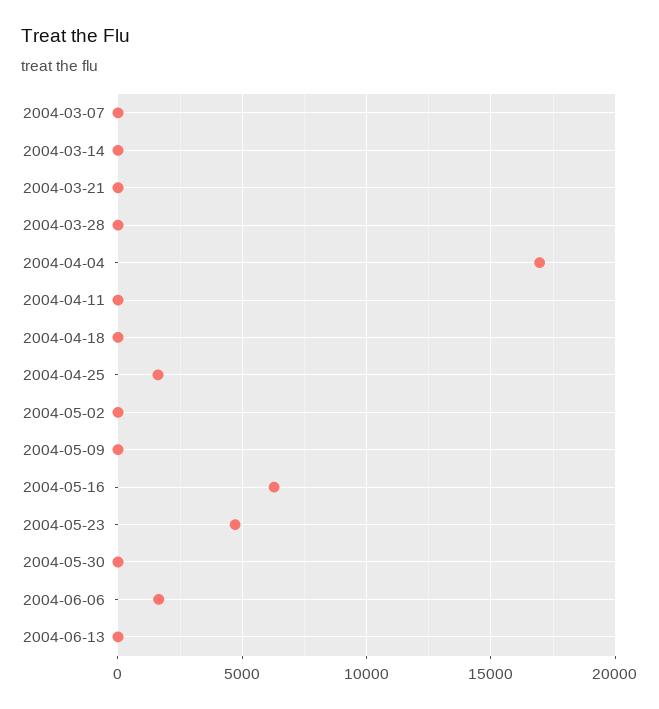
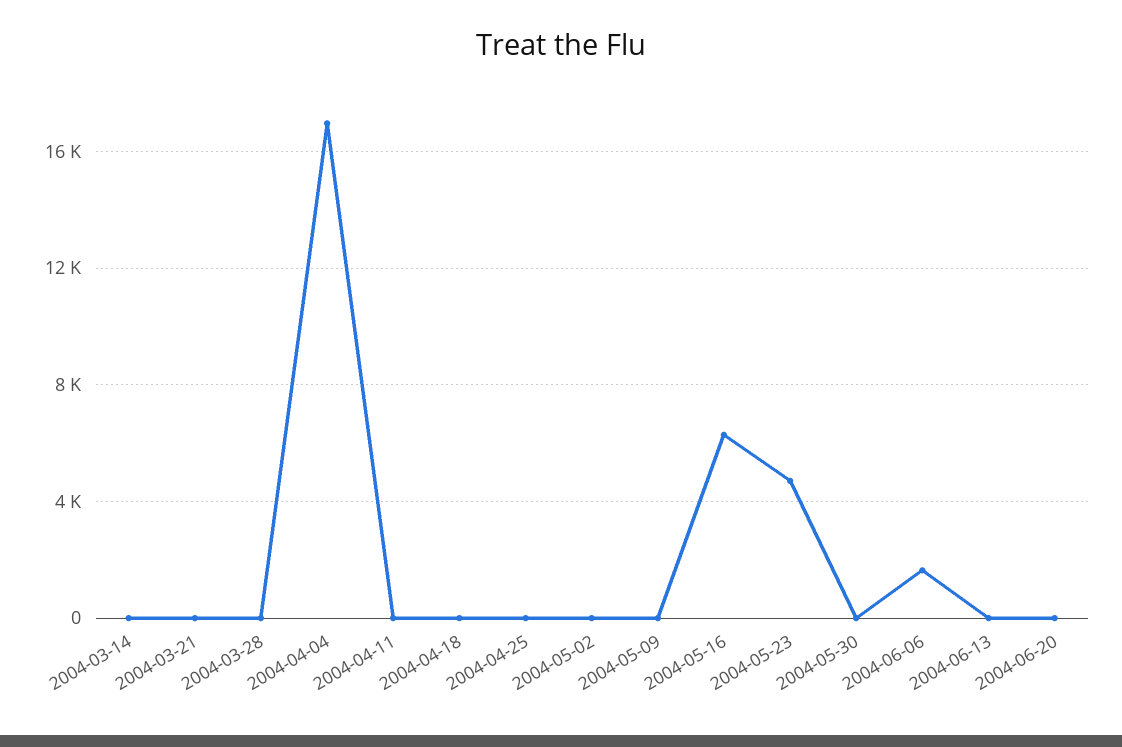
2004-03-07: 0 -> none
2004-04-25: 1500 -> 0
2004-06-20: none -> 0

